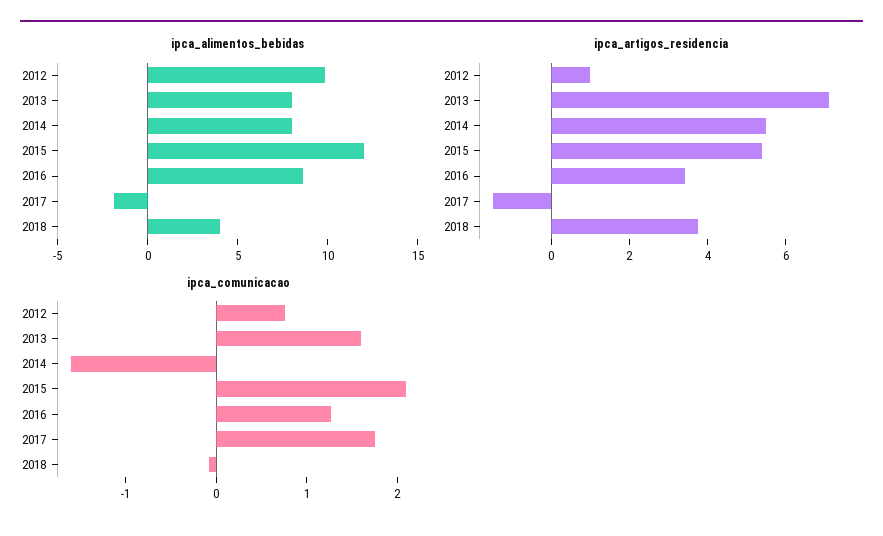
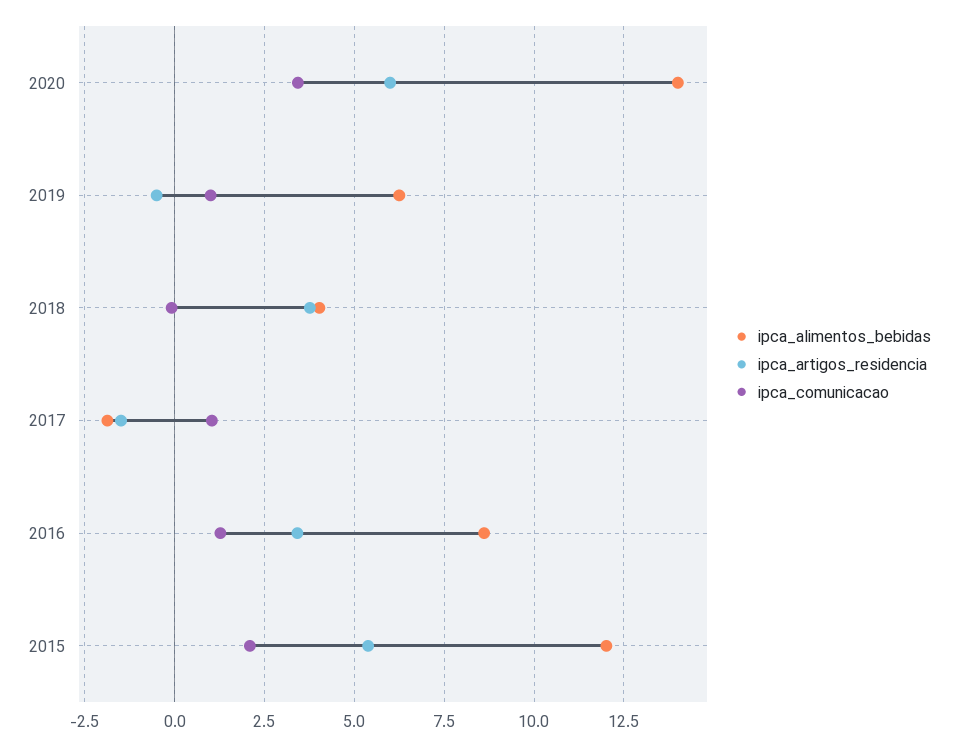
ipca_alimentos_bebidas, 2012: 10 -> none
ipca_alimentos_bebidas, 2013: 8 -> none
ipca_alimentos_bebidas, 2014: 8 -> none
ipca_artigos_residencia, 2012: 1 -> none
ipca_artigos_residencia, 2013: 7 -> none
ipca_artigos_residencia, 2014: 5.5 -> none
ipca_comunicacao, 2012: 0.8 -> none
ipca_comunicacao, 2013: 1.6 -> none
ipca_comunicacao, 2014: -1.6 -> none
ipca_comunicacao, 2017: 1.8 -> 1
ipca_alimentos_bebidas, 2020: none -> 14
ipca_artigos_residencia, 2020: none -> 6
ipca_comunicacao, 2020: none -> 3.5
ipca_alimentos_bebidas, 2019: none -> 6.25
ipca_artigos_residencia, 2019: none -> -0.5
ipca_comunicacao, 2019: none -> 1

